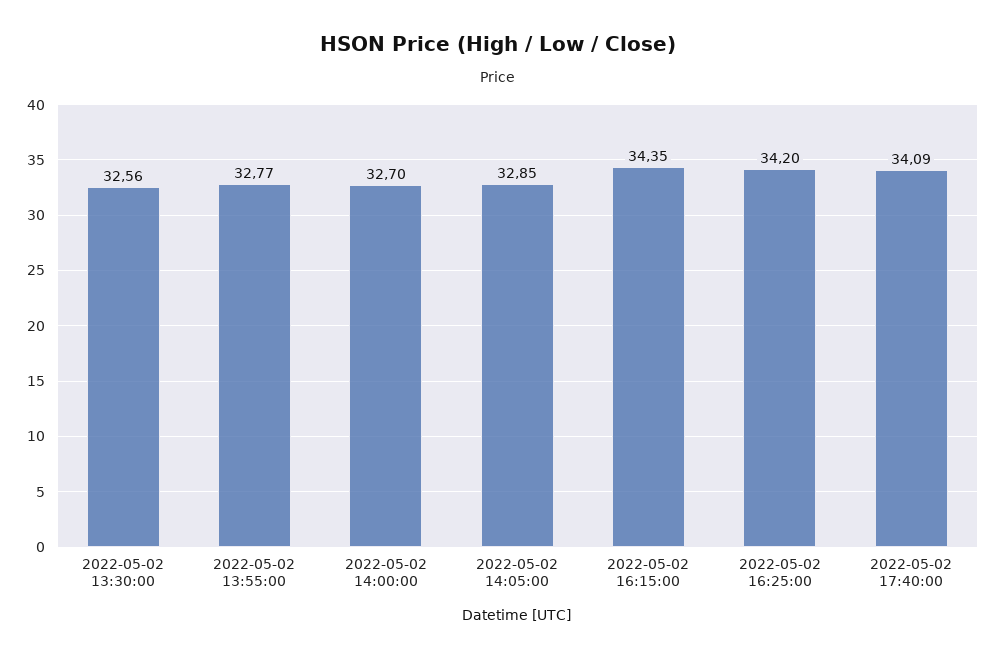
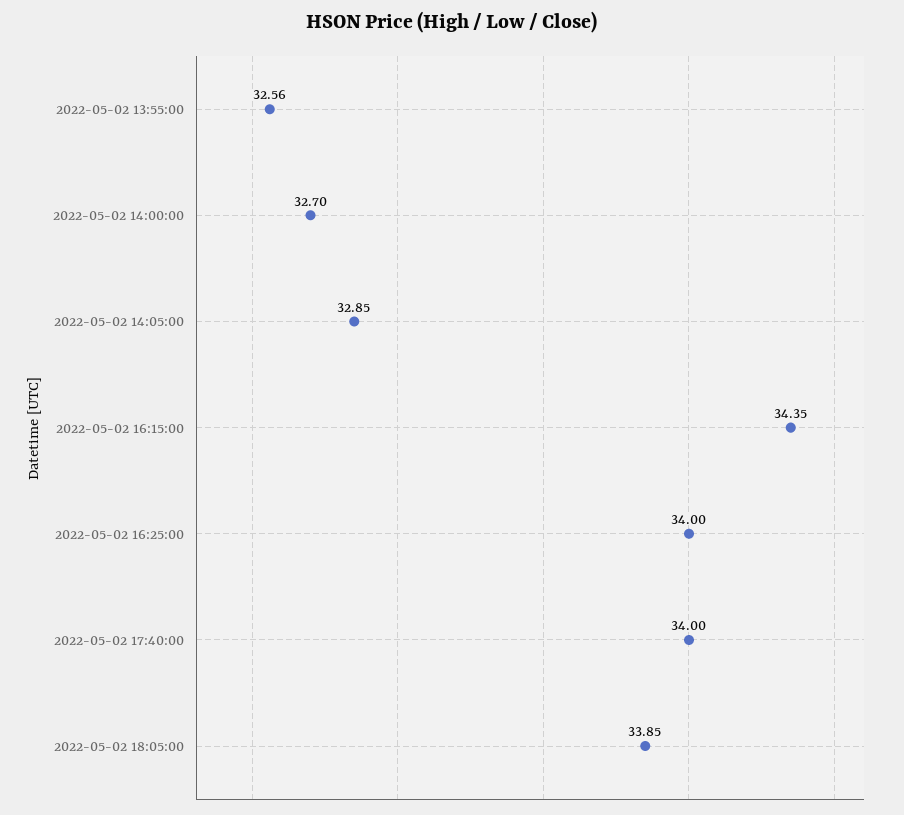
2022-05-02 13:30:00: 32.56 -> none
2022-05-02 13:55:00: 32.77 -> 32.56
2022-05-02 16:25:00: 34.2 -> 34
2022-05-02 17:40:00: 34.09 -> 34
2022-05-02 18:05:00: none -> 33.85

